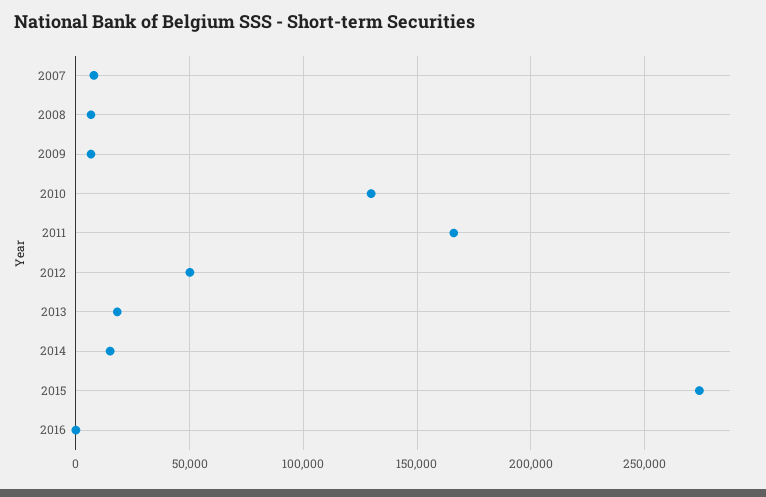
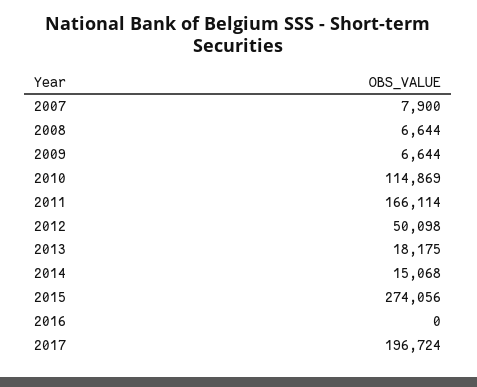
2010: 130000 -> 114869
2017: none -> 196724

